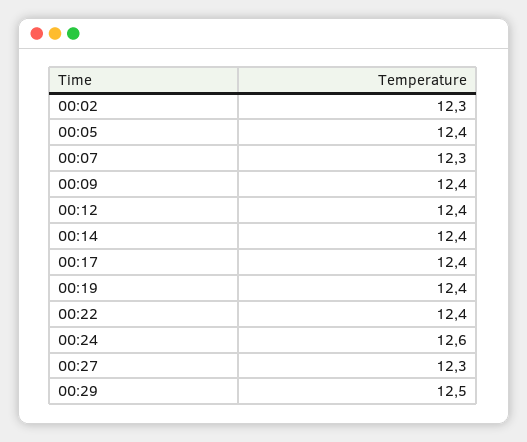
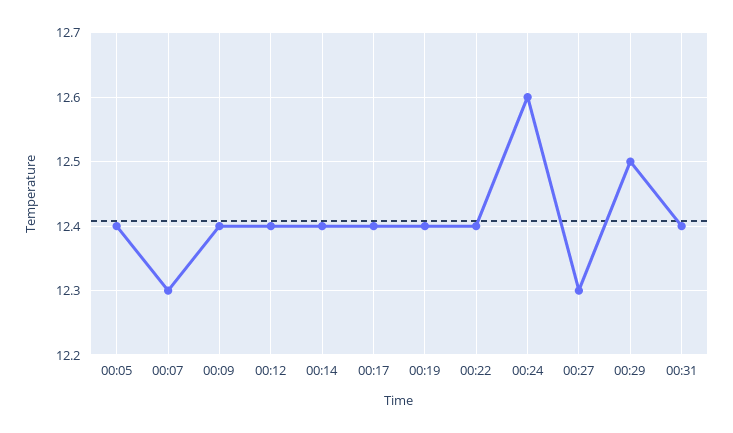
00:02: 12.3 -> none
00:31: none -> 12.4

